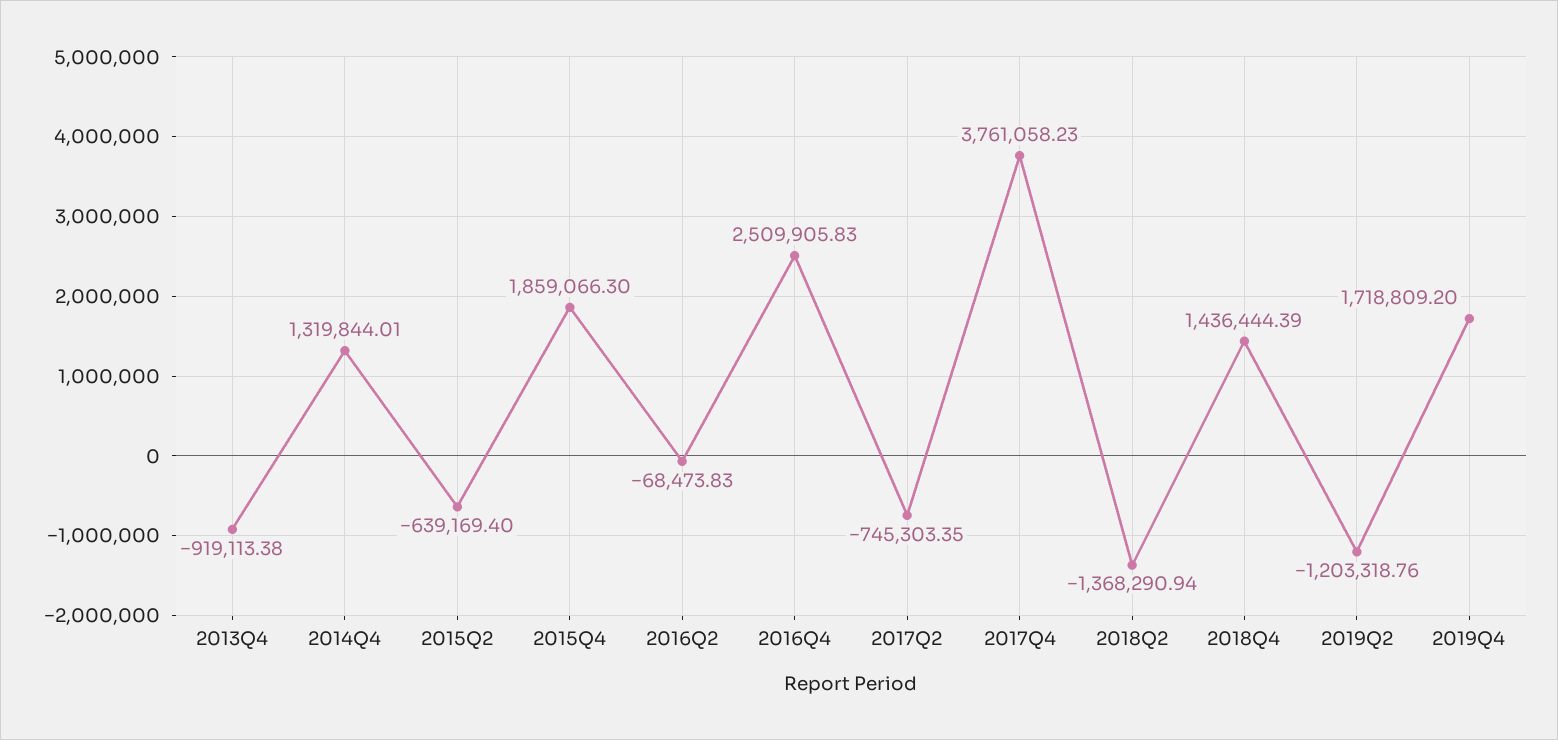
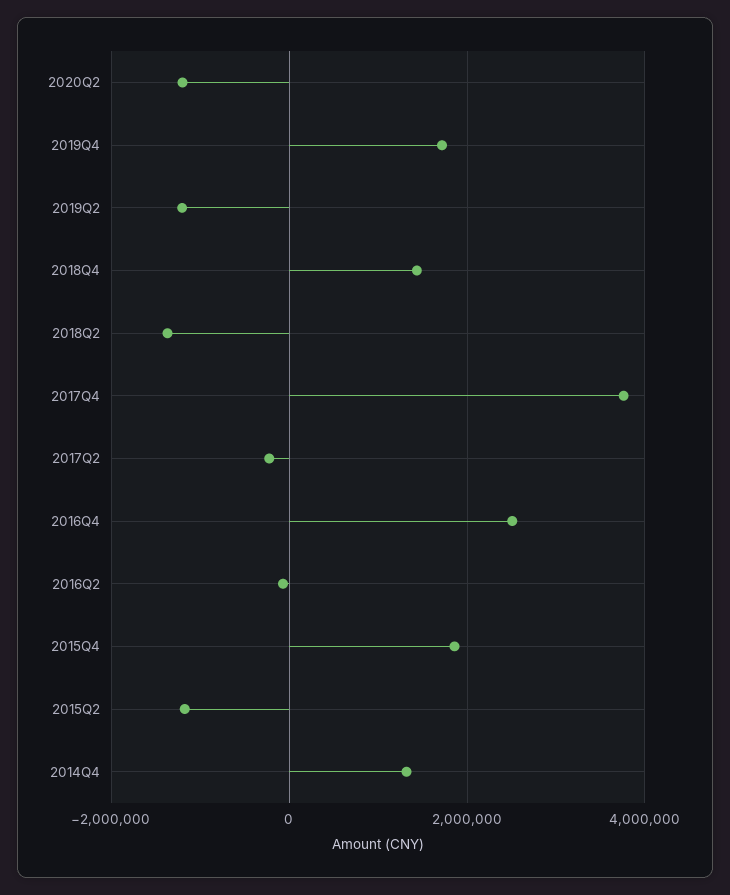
2013Q4: -919113.38 -> none
2015Q2: -639169.4 -> -1200000
2017Q2: -745303.35 -> -200000
2020Q2: none -> -1200000

